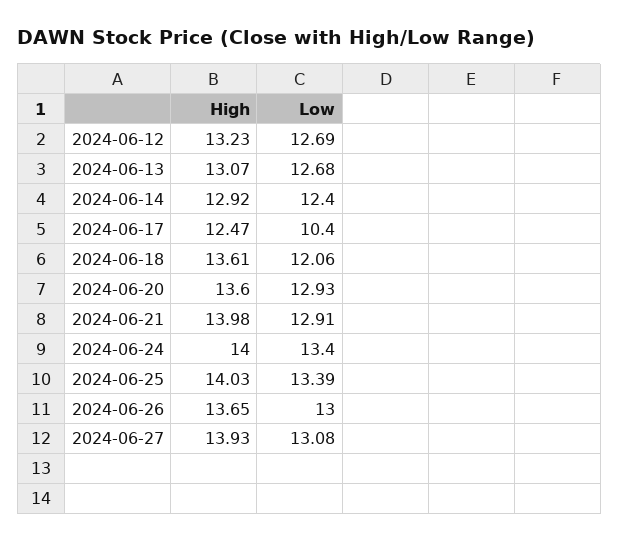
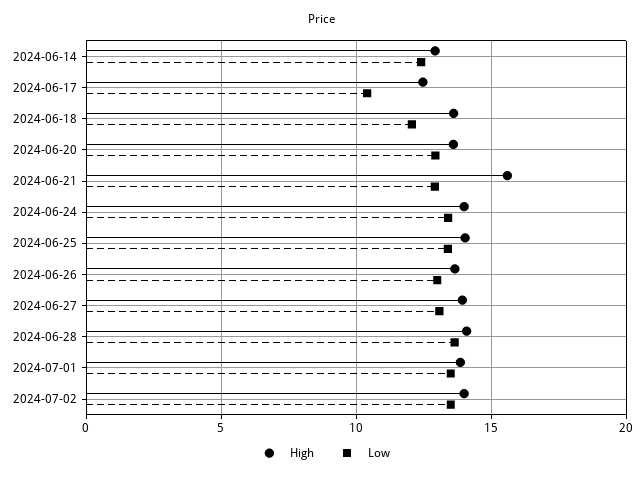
High, 2024-06-12: 13.23 -> none
Low, 2024-06-12: 12.69 -> none
High, 2024-06-13: 13.07 -> none
Low, 2024-06-13: 12.68 -> none
High, 2024-06-21: 13.98 -> 15.5
High, 2024-06-28: none -> 14
Low, 2024-06-28: none -> 13.5
High, 2024-07-01: none -> 14
Low, 2024-07-01: none -> 13.5
High, 2024-07-02: none -> 14
Low, 2024-07-02: none -> 13.5

